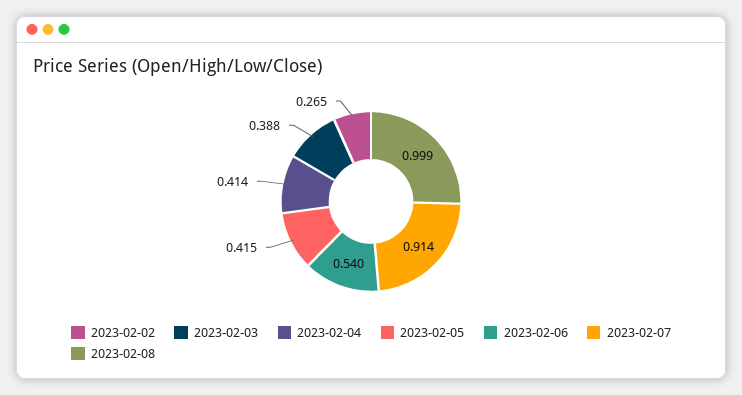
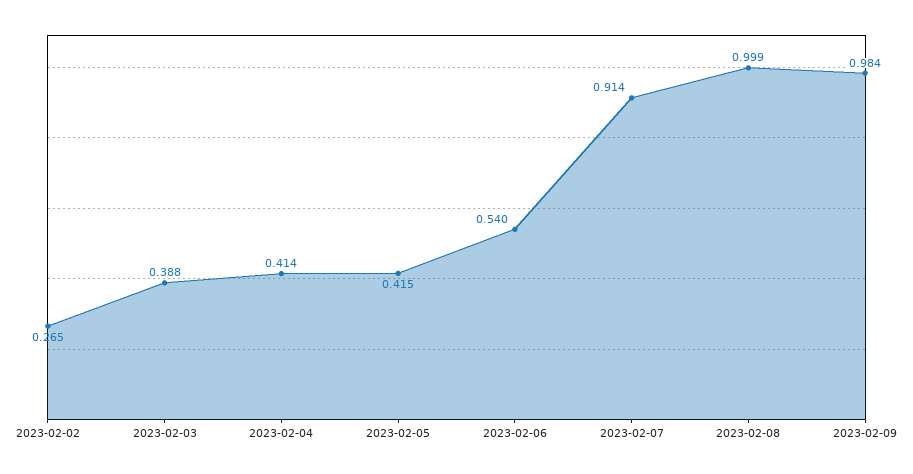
2023-02-09: none -> 0.984

